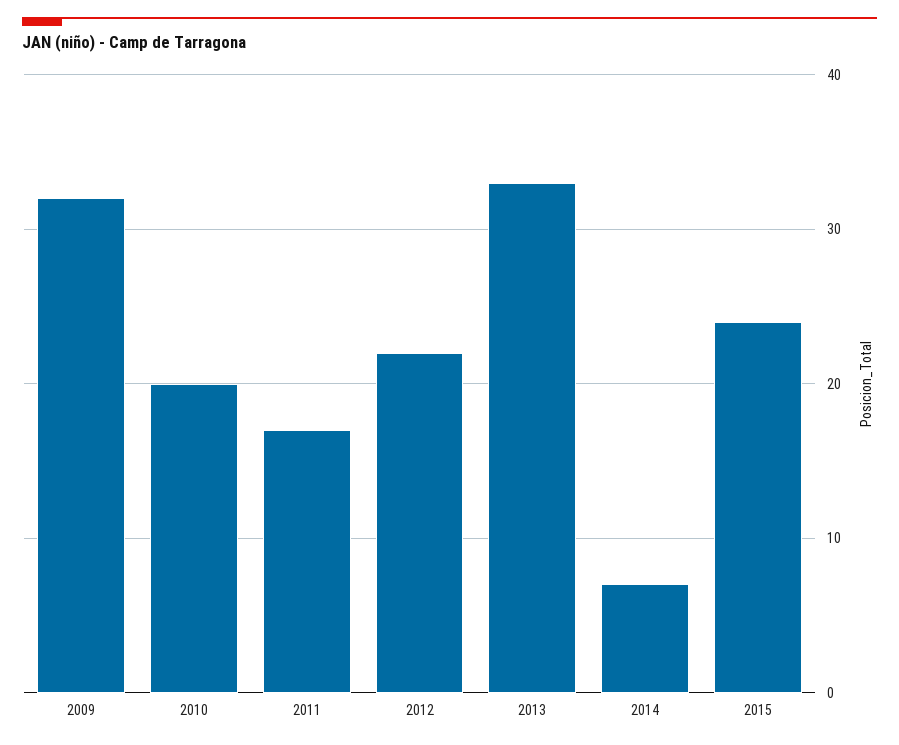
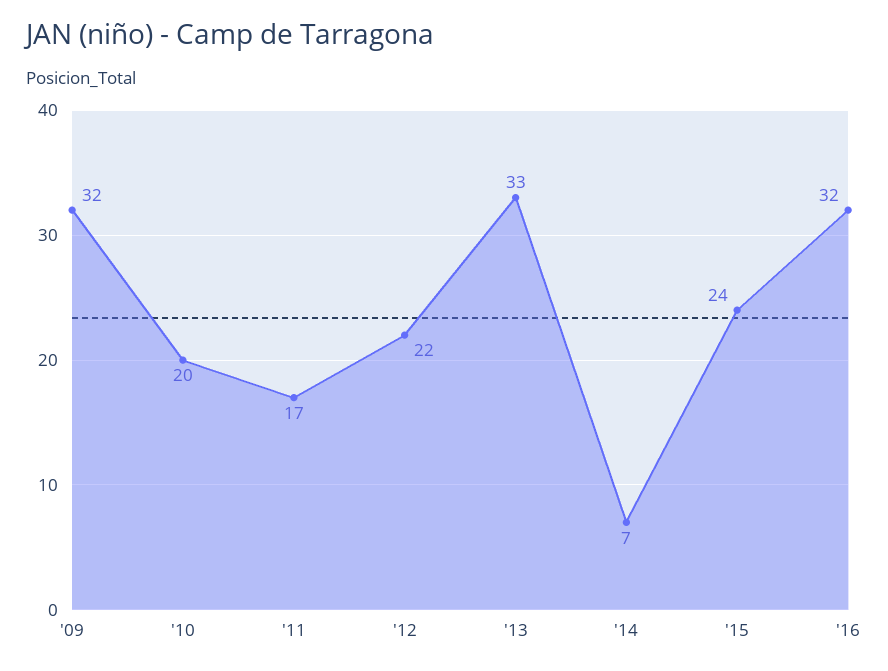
'16: none -> 32

